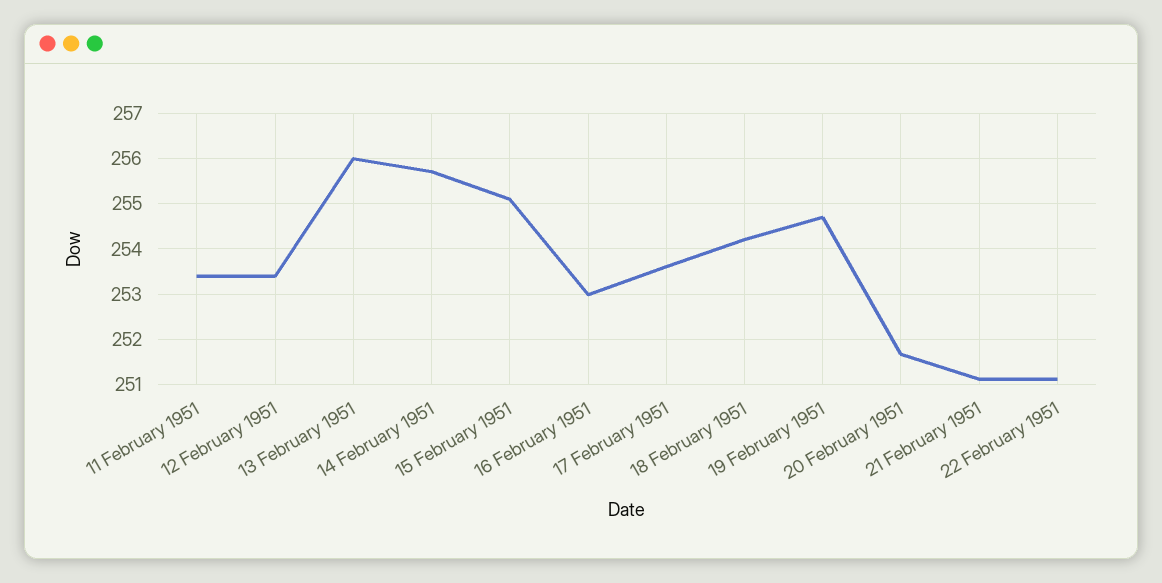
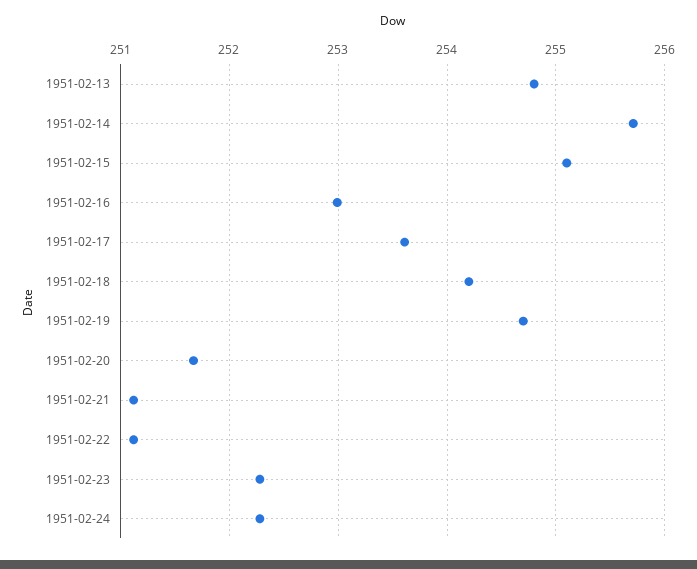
11 February 1951: 253.4 -> none
12 February 1951: 253.4 -> none
13 February 1951: 256 -> 254.8
1951-02-23: none -> 252.3
1951-02-24: none -> 252.3

